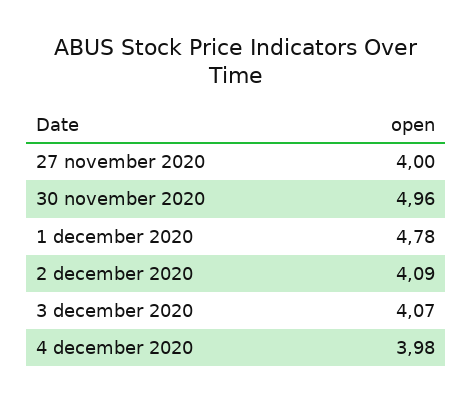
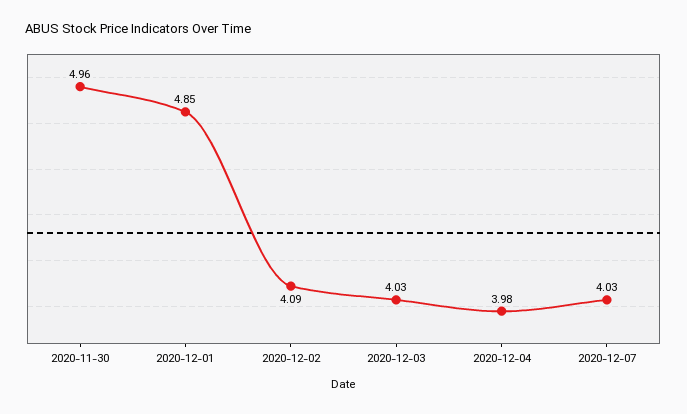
27 november 2020: 4 -> none
1 december 2020: 4.78 -> 4.85
3 december 2020: 4.07 -> 4.03
2020-12-07: none -> 4.03

